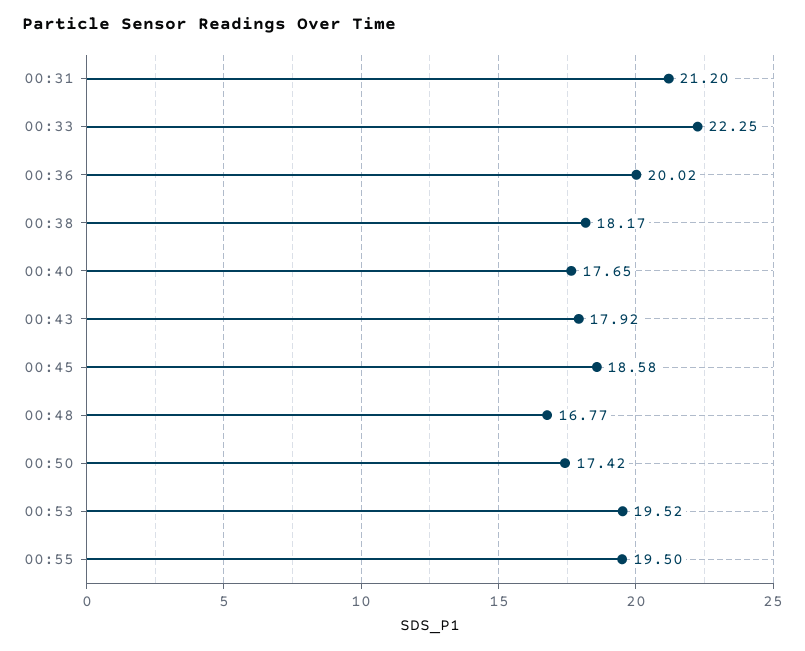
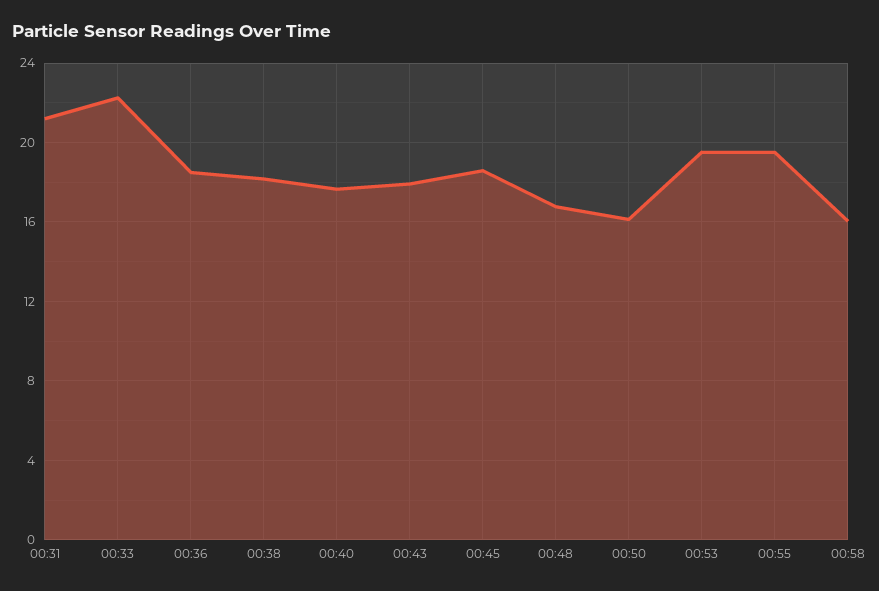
00:36: 20.02 -> 18.5
00:50: 17.42 -> 16
00:58: none -> 16

